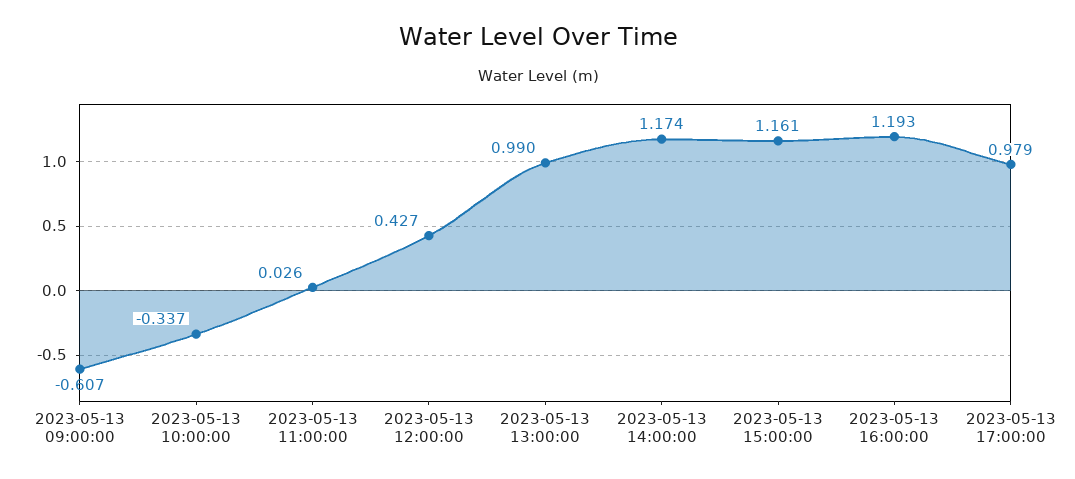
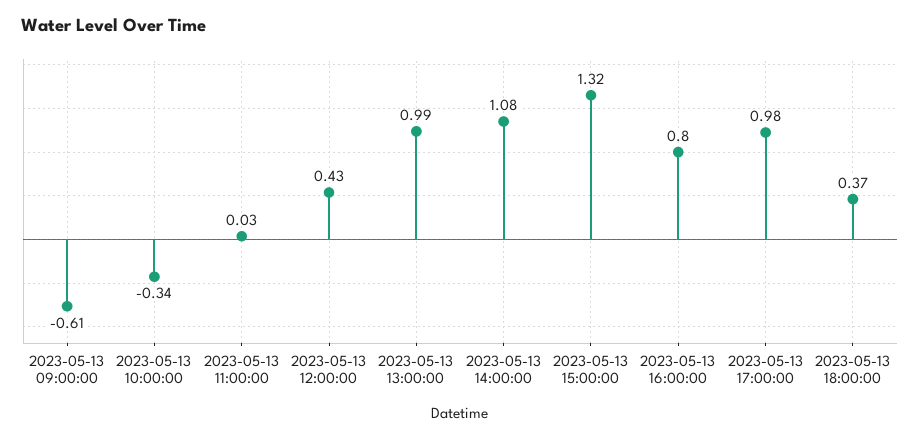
2023-05-13 14:00:00: 1.174 -> 1.08
2023-05-13 15:00:00: 1.161 -> 1.32
2023-05-13 16:00:00: 1.193 -> 0.8
2023-05-13 18:00:00: none -> 0.37

